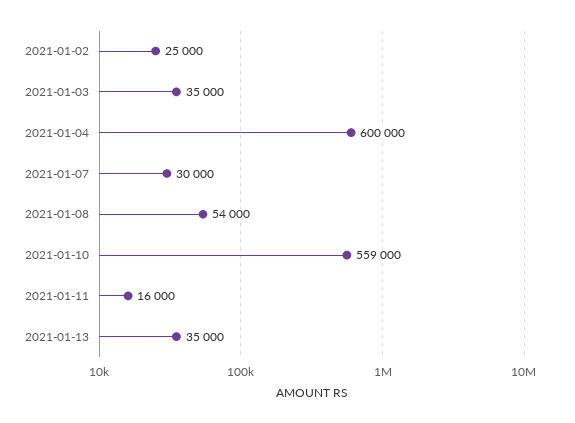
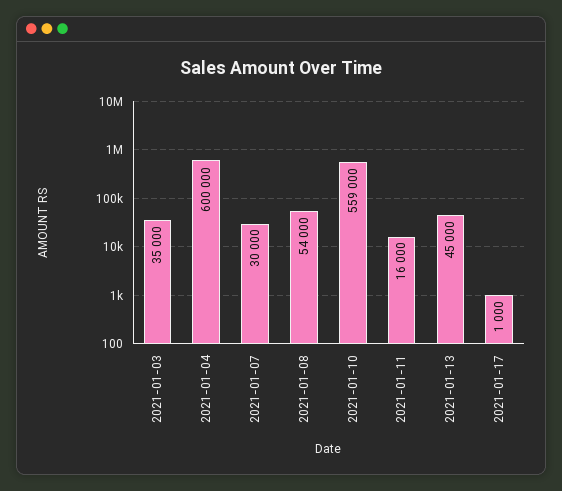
2021-01-02: 25000 -> none
2021-01-13: 35000 -> 45000
2021-01-17: none -> 1000

